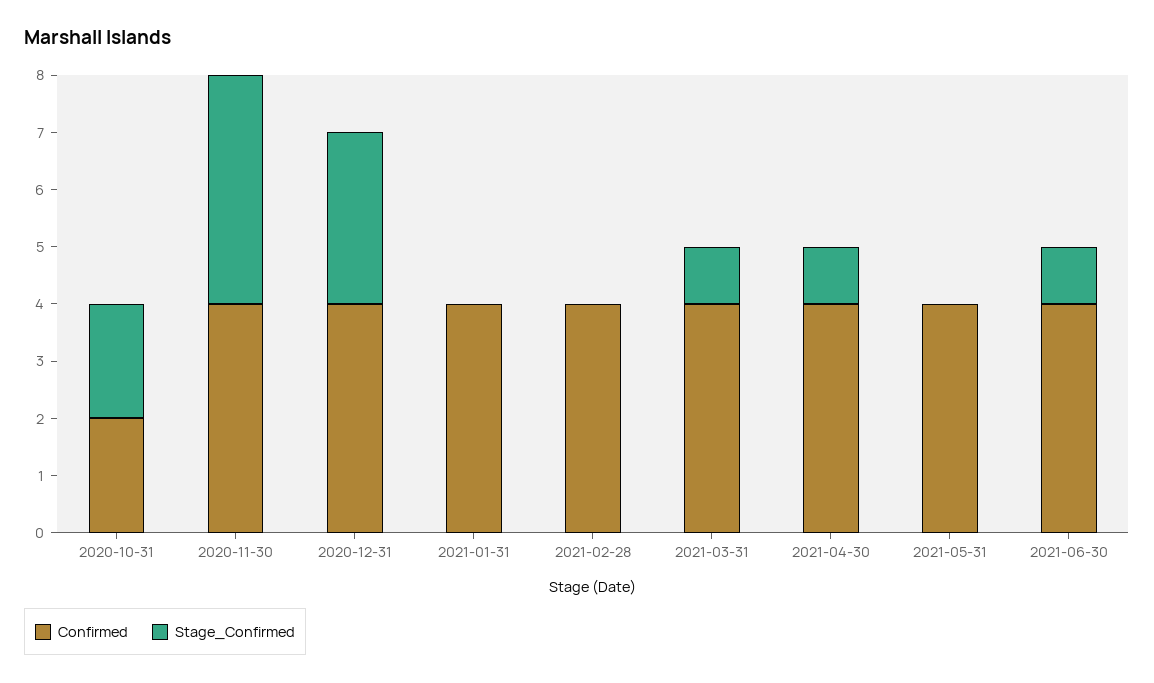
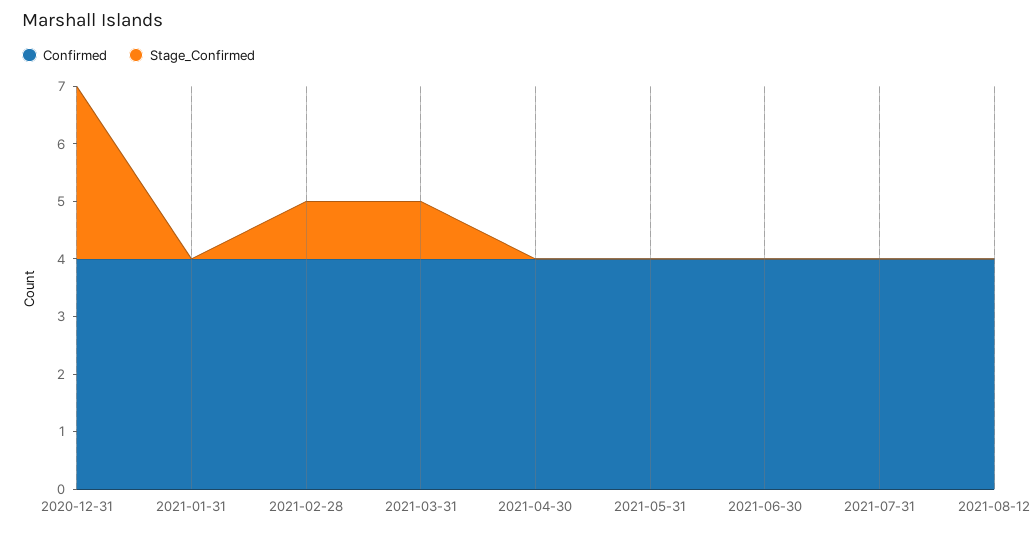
Confirmed, 2020-10-31: 2 -> none
Stage_Confirmed, 2020-10-31: 2 -> none
Confirmed, 2020-11-30: 4 -> none
Stage_Confirmed, 2020-11-30: 4 -> none
Stage_Confirmed, 2021-02-28: 0 -> 1
Stage_Confirmed, 2021-04-30: 1 -> 0
Stage_Confirmed, 2021-06-30: 1 -> 0
Confirmed, 2021-07-31: none -> 4
Stage_Confirmed, 2021-07-31: none -> 0
Confirmed, 2021-08-12: none -> 4
Stage_Confirmed, 2021-08-12: none -> 0

